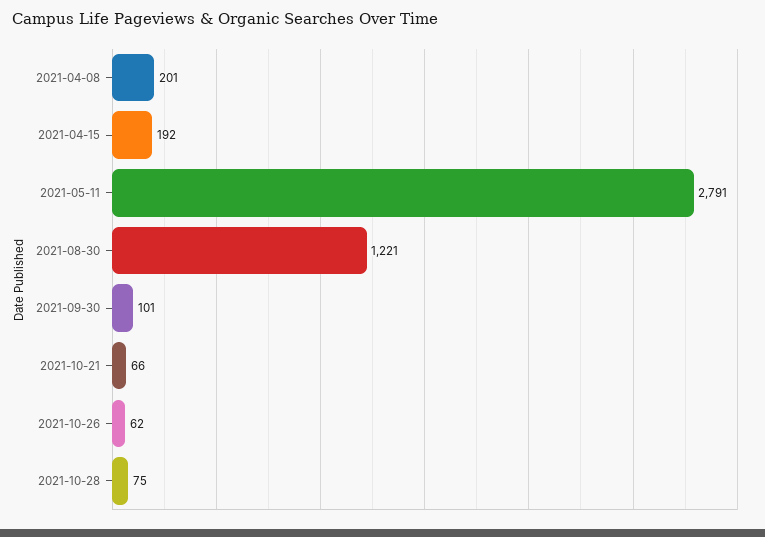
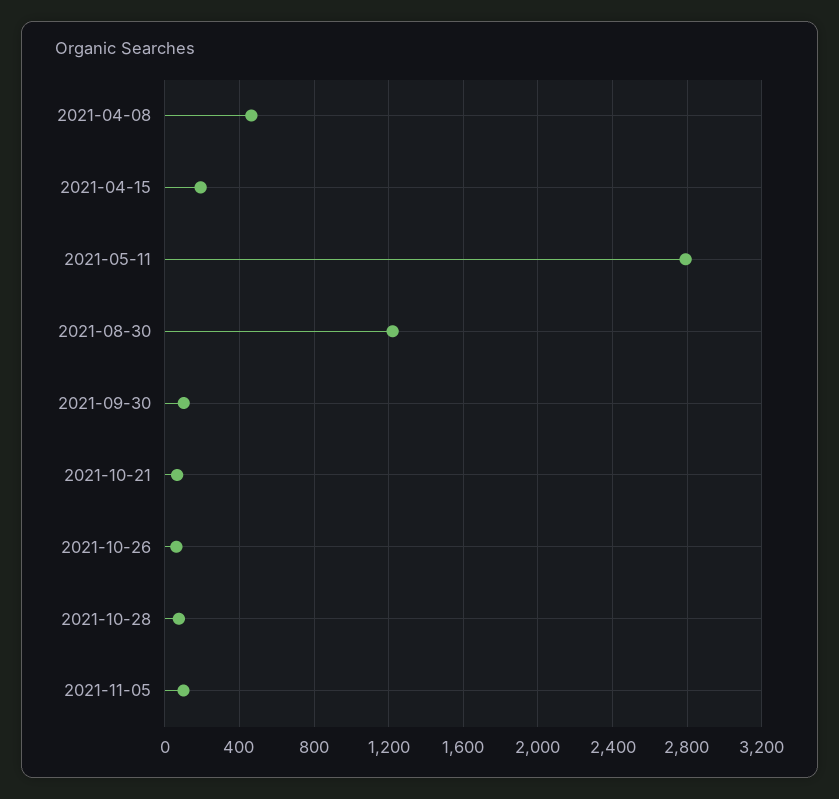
2021-04-08: 201 -> 450
2021-11-05: none -> 100

